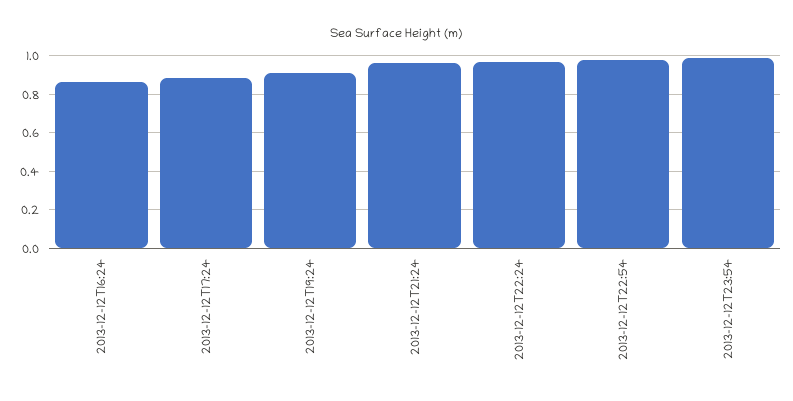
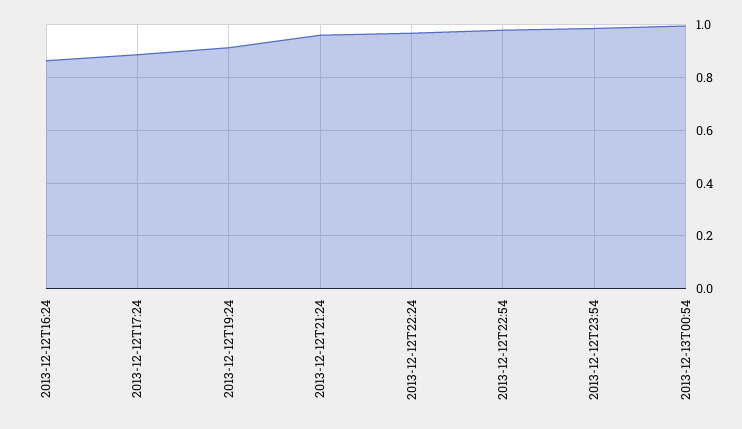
2013-12-13T00:54: none -> 1

